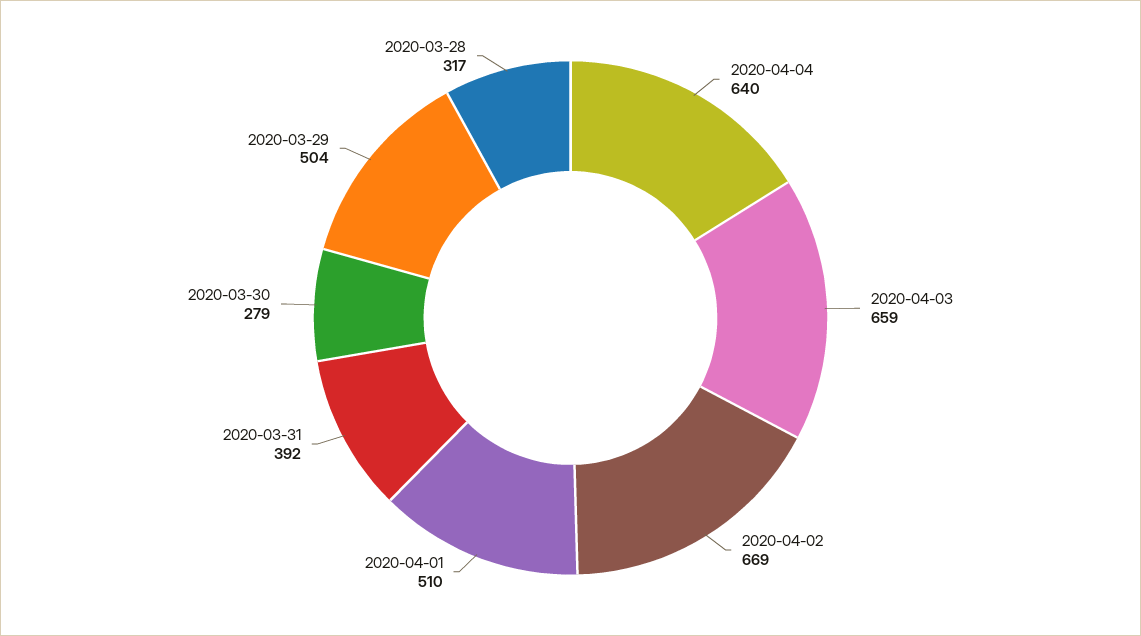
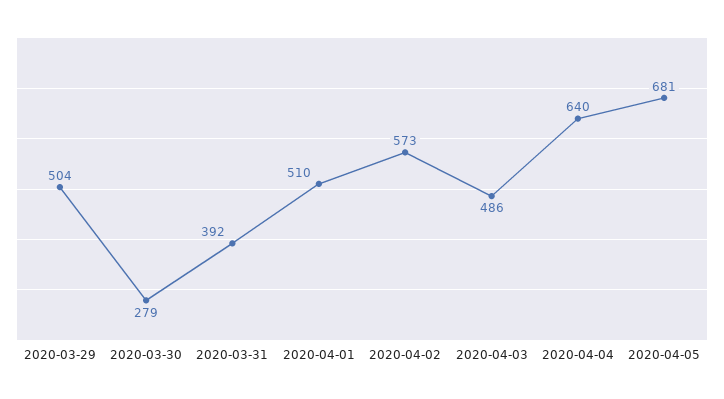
2020-04-03: 659 -> 486
2020-04-02: 669 -> 573
2020-03-28: 317 -> none
2020-04-05: none -> 681

